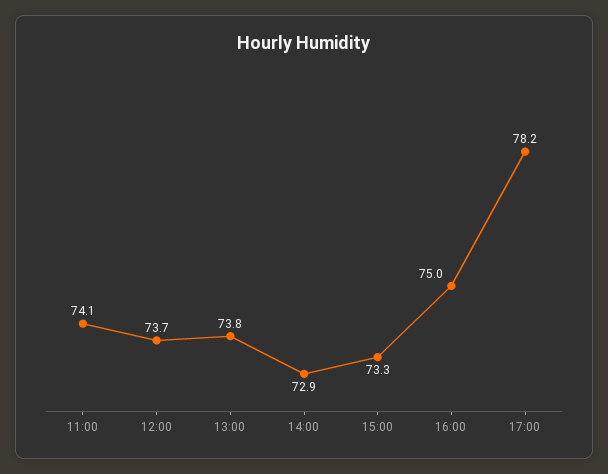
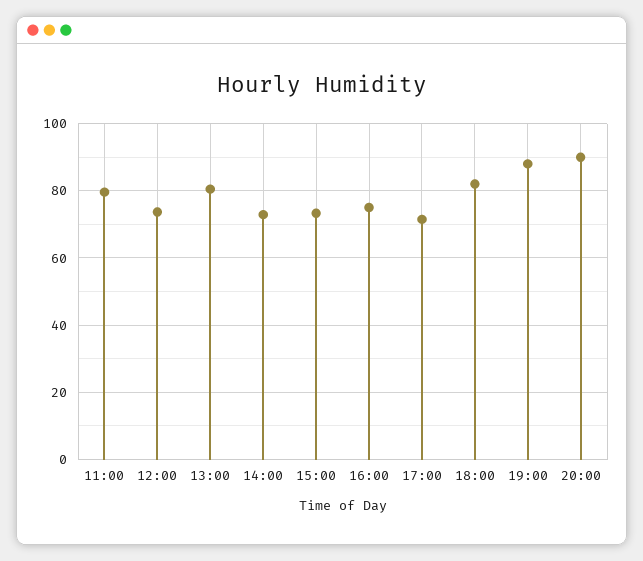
11:00: 74.1 -> 80
13:00: 73.8 -> 80
17:00: 78.2 -> 72
18:00: none -> 82
19:00: none -> 88
20:00: none -> 90

